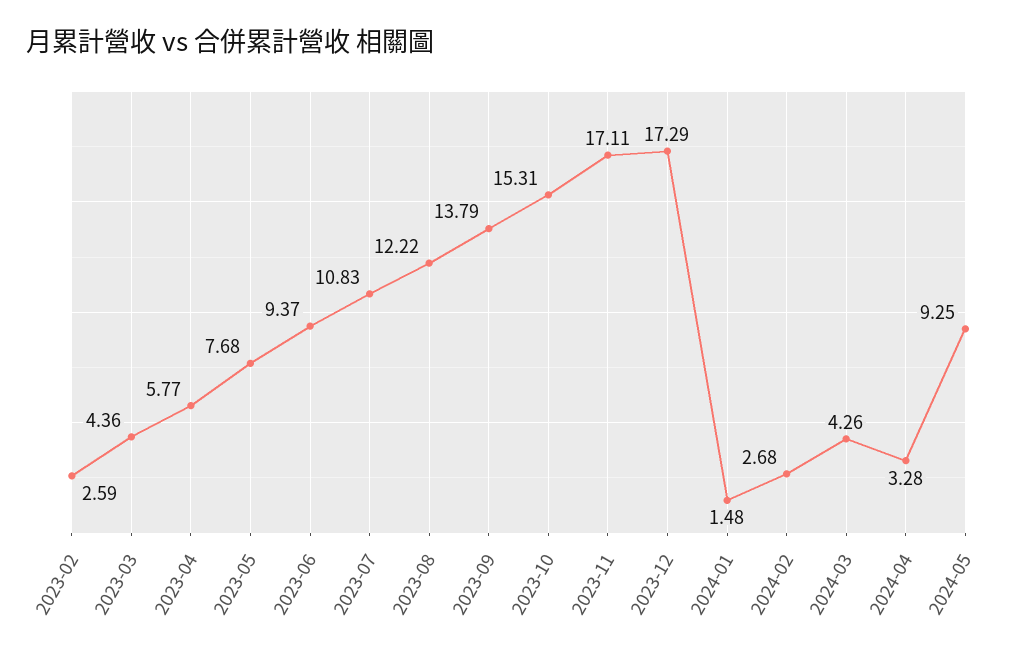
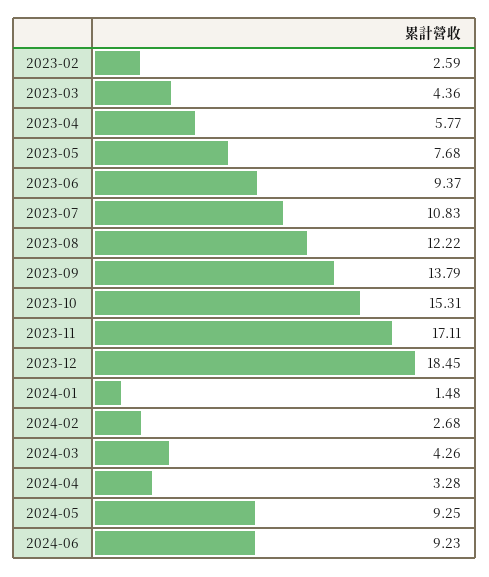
2023-12: 17.29 -> 18.45
2024-06: none -> 9.23

